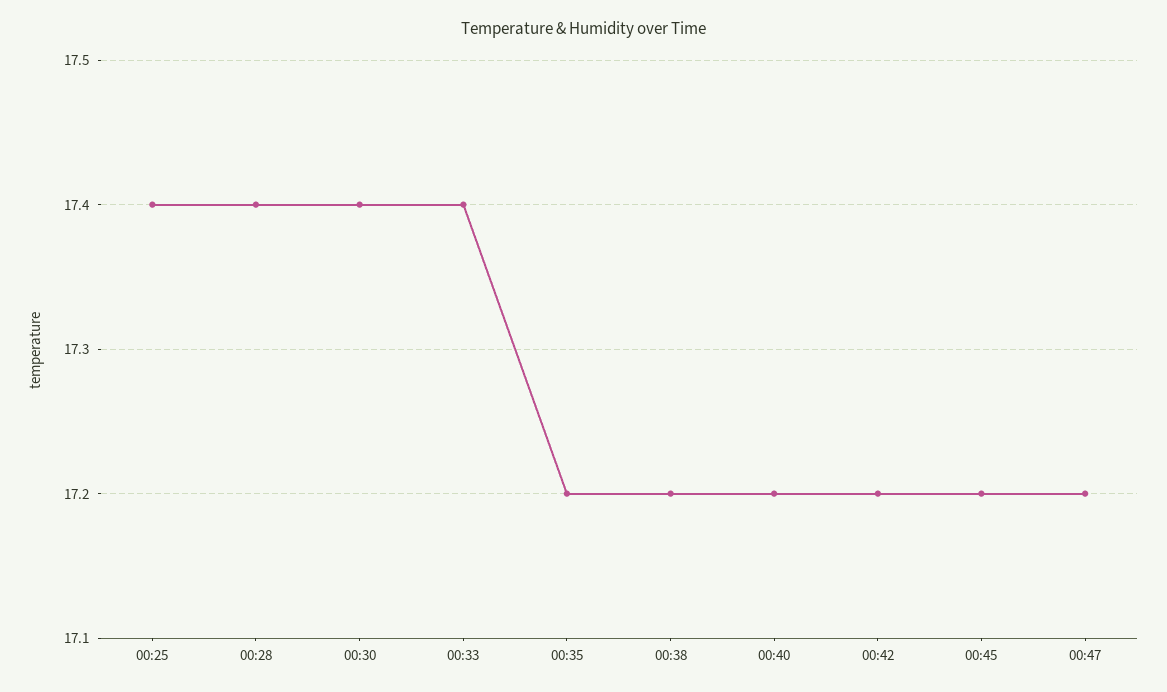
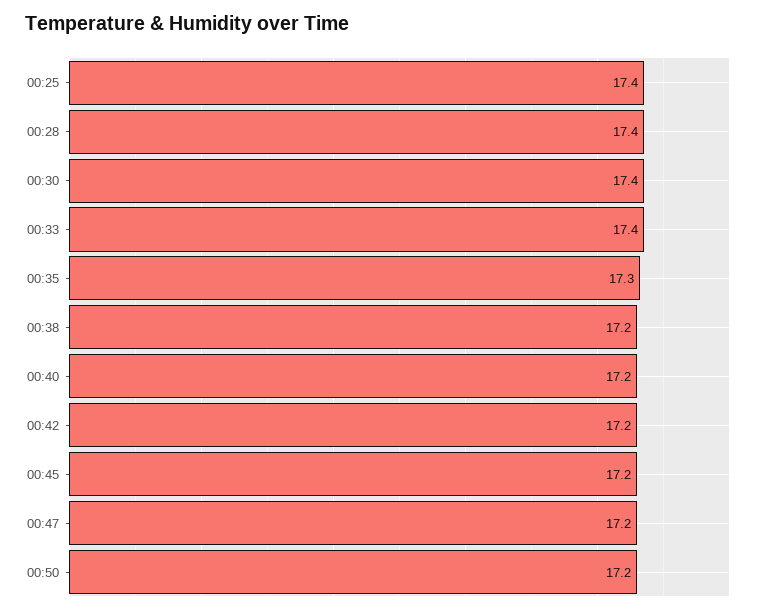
00:35: 17.2 -> 17.3
00:50: none -> 17.2

